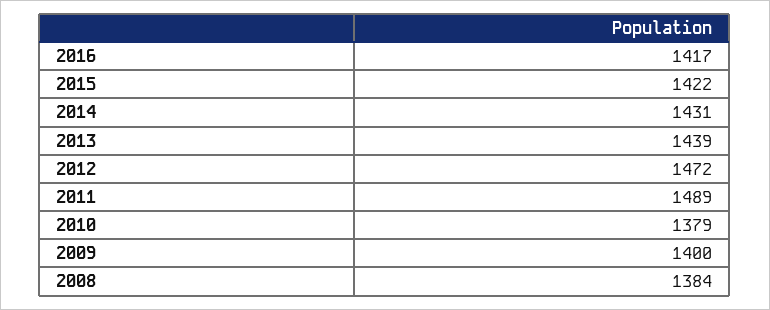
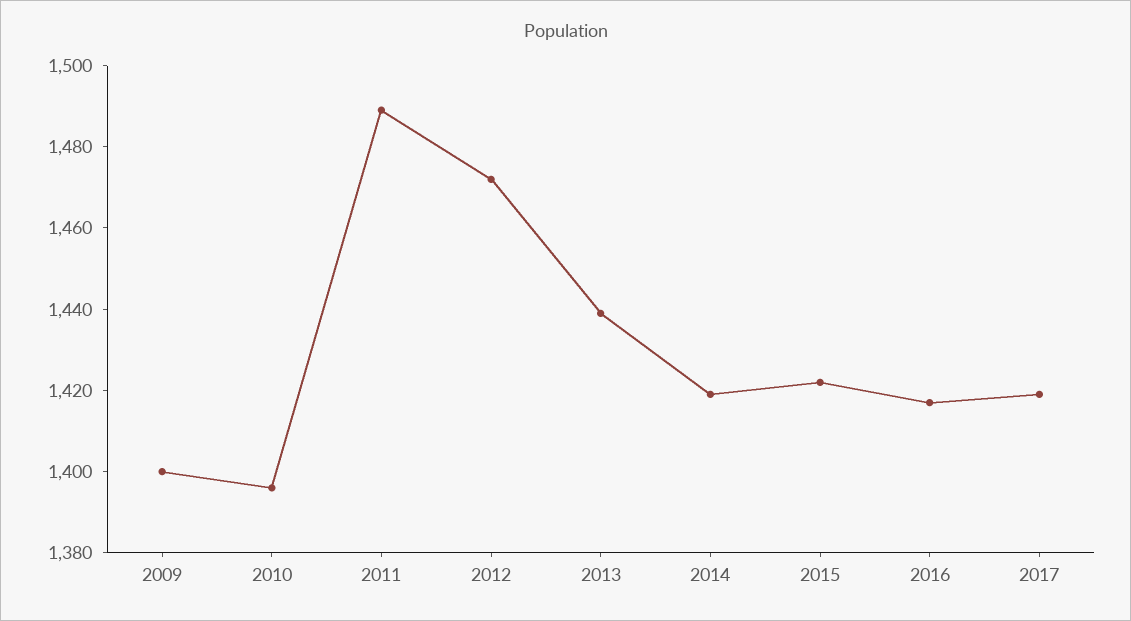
2014: 1431 -> 1420
2010: 1379 -> 1395
2008: 1384 -> none
2017: none -> 1420

